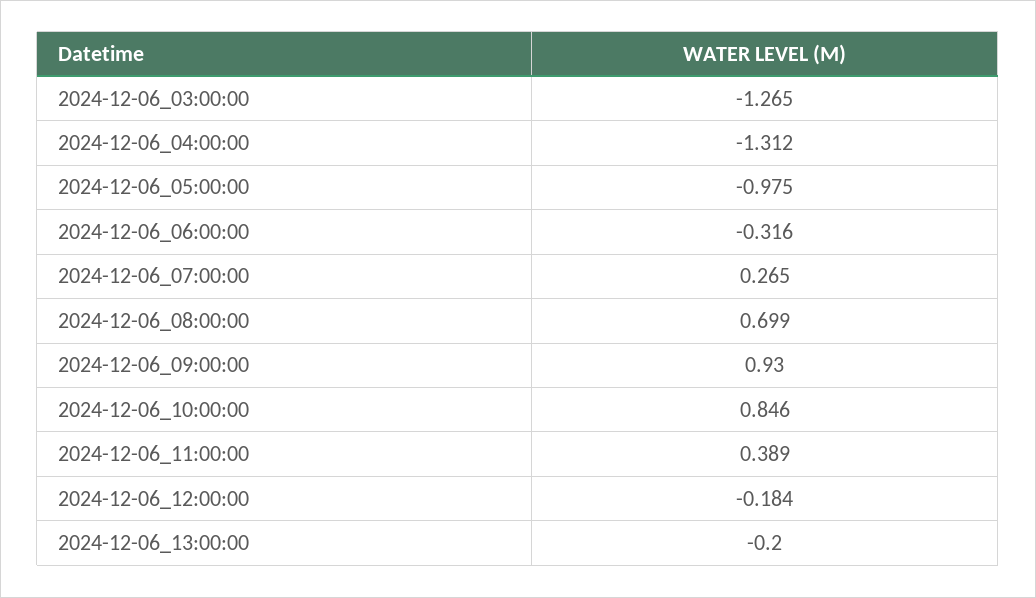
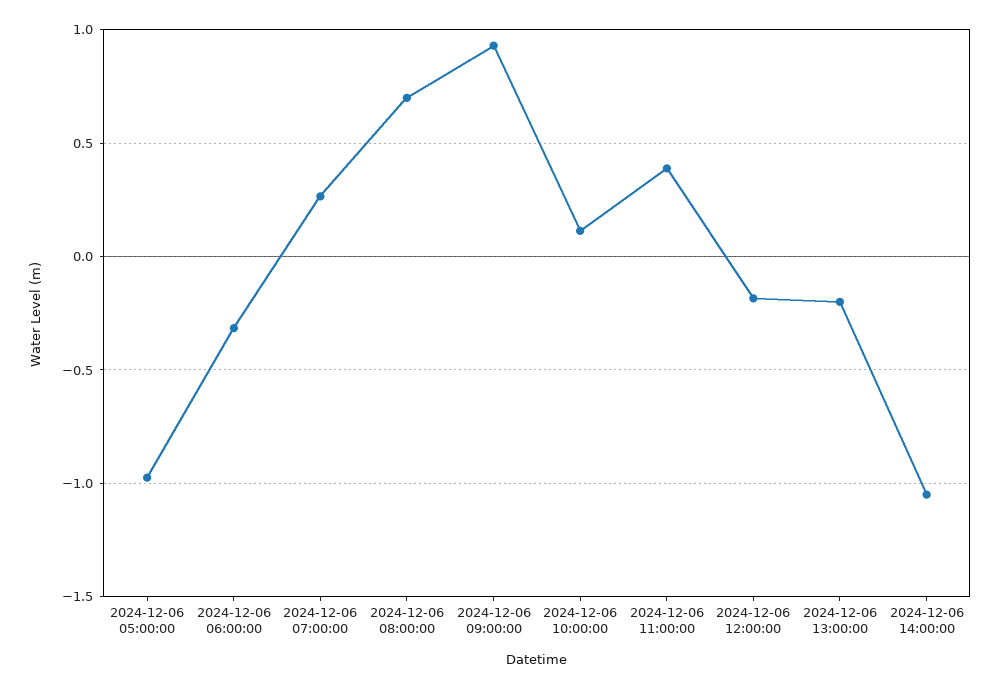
2024-12-06_03:00:00: -1.265 -> none
2024-12-06_04:00:00: -1.312 -> none
2024-12-06_10:00:00: 0.846 -> 0.1
2024-12-06 14:00:00: none -> -1.05

